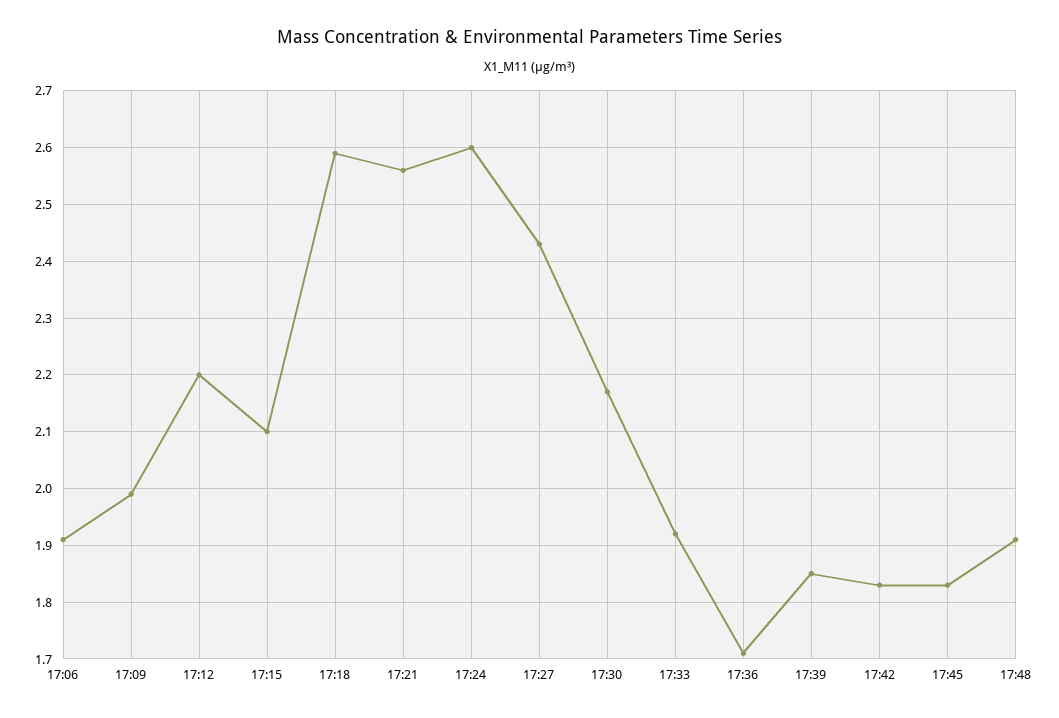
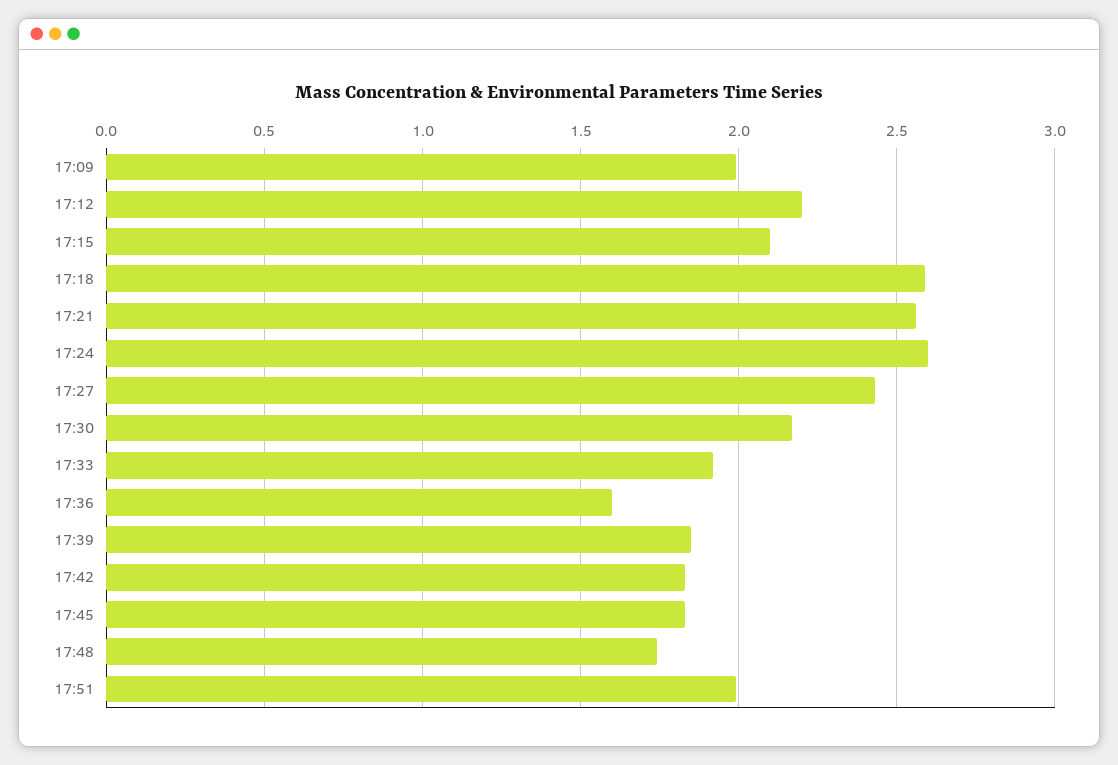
17:06: 1.9 -> none
17:36: 1.7 -> 1.6
17:48: 1.9 -> 1.75
17:51: none -> 2

